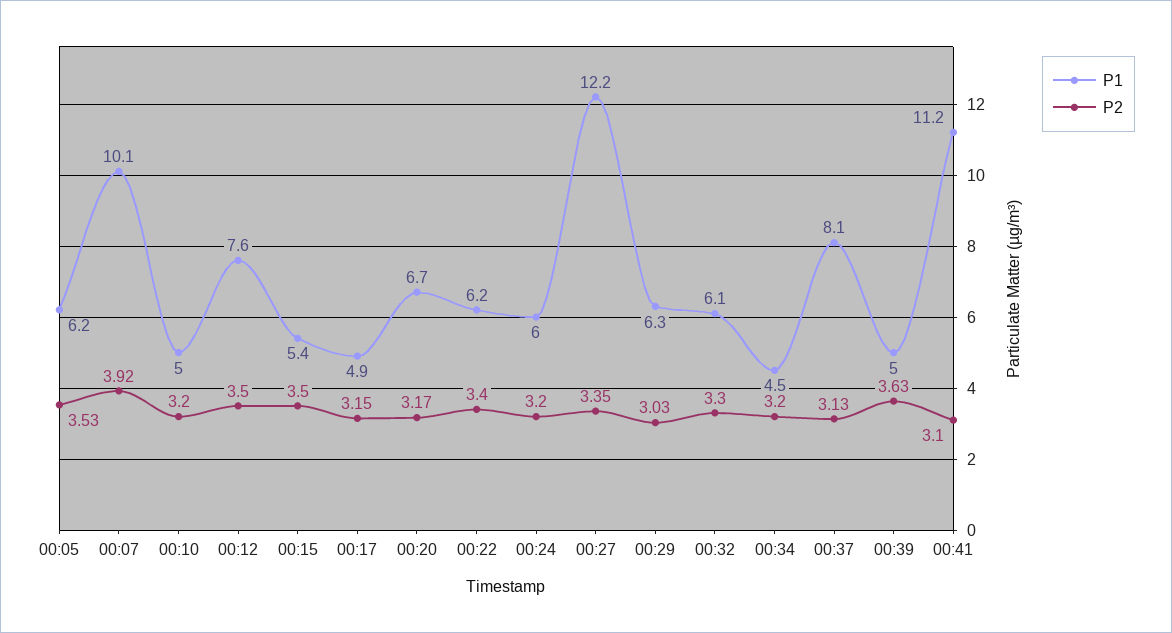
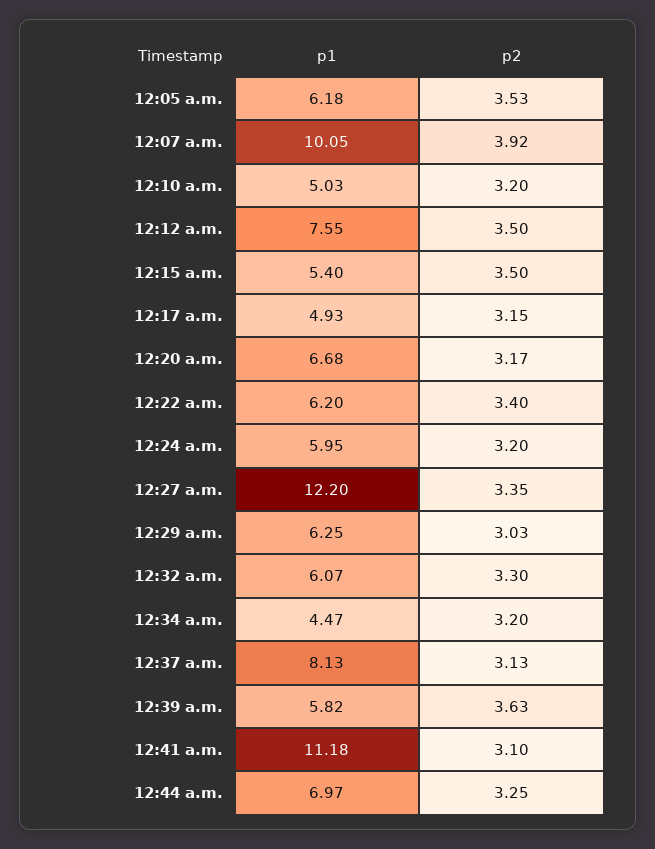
P1, 00:39: 5 -> 5.82
P1, 12:44 a.m.: none -> 6.97
P2, 12:44 a.m.: none -> 3.25

